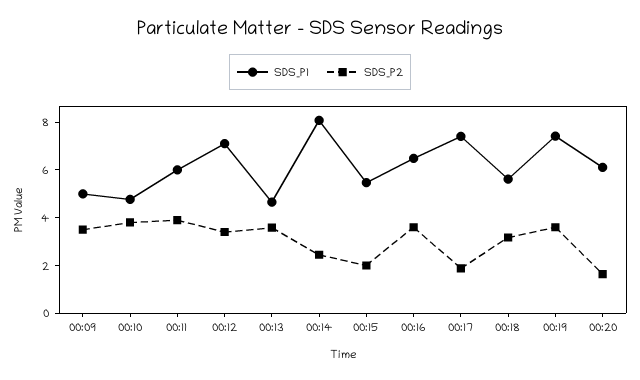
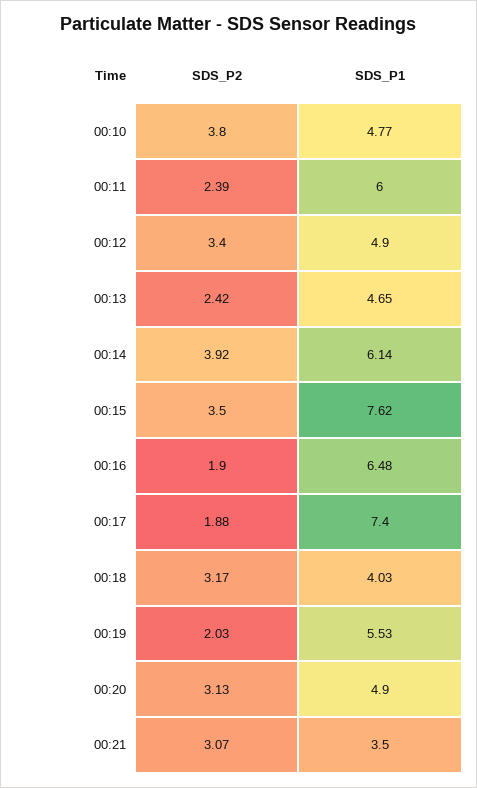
SDS_P1, 00:09: 5 -> none
SDS_P2, 00:09: 3.5 -> none
SDS_P2, 00:11: 4 -> 2.39
SDS_P1, 00:12: 7 -> 4.9
SDS_P2, 00:13: 3.5 -> 2.42
SDS_P1, 00:14: 8 -> 6.14
SDS_P2, 00:14: 2.5 -> 3.92
SDS_P1, 00:15: 5.5 -> 7.62
SDS_P2, 00:15: 2 -> 3.5
SDS_P2, 00:16: 3.5 -> 1.9
SDS_P1, 00:18: 5.5 -> 4.03
SDS_P1, 00:19: 7.5 -> 5.53
SDS_P2, 00:19: 3.5 -> 2.03
SDS_P1, 00:20: 6 -> 4.9
SDS_P2, 00:20: 1.5 -> 3.13
SDS_P2, 00:21: none -> 3.07
SDS_P1, 00:21: none -> 3.5

